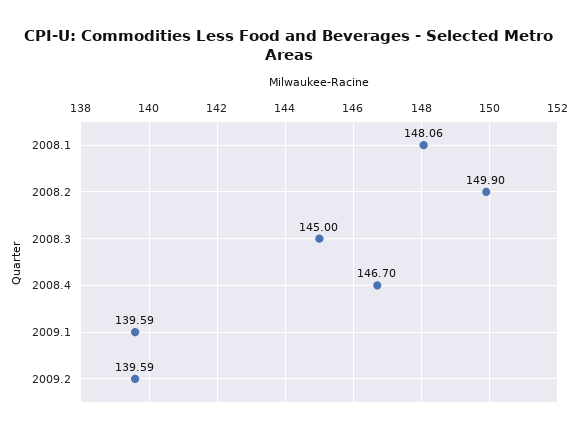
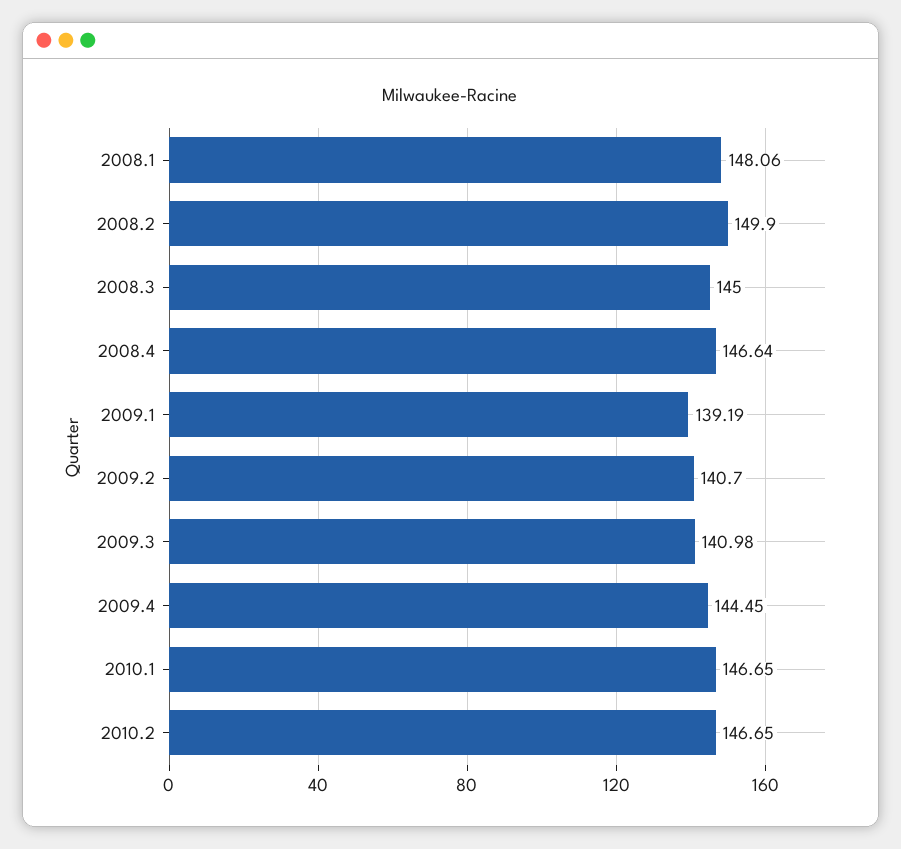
2008.4: 146.7 -> 146.64
2009.1: 139.59 -> 139.19
2009.2: 139.59 -> 140.7
2009.3: none -> 140.98
2009.4: none -> 144.45
2010.1: none -> 146.65
2010.2: none -> 146.65

